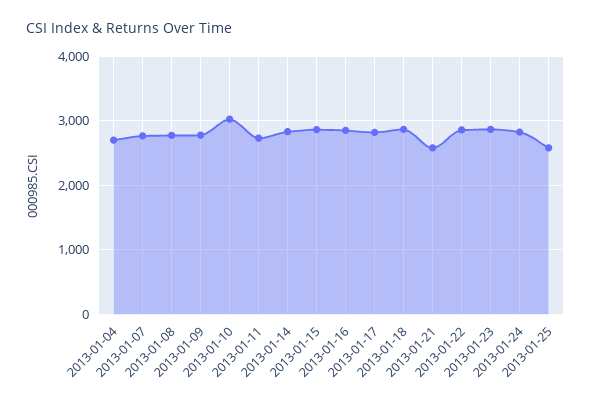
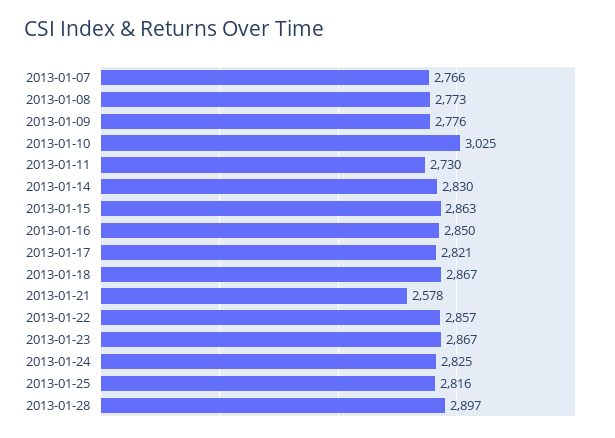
2013-01-04: 2700 -> none
2013-01-25: 2600 -> 2816
2013-01-28: none -> 2897

